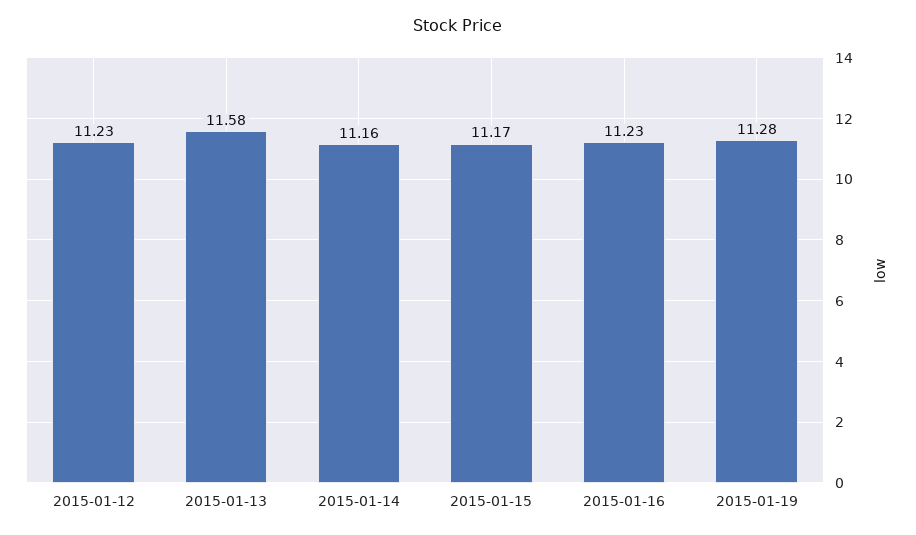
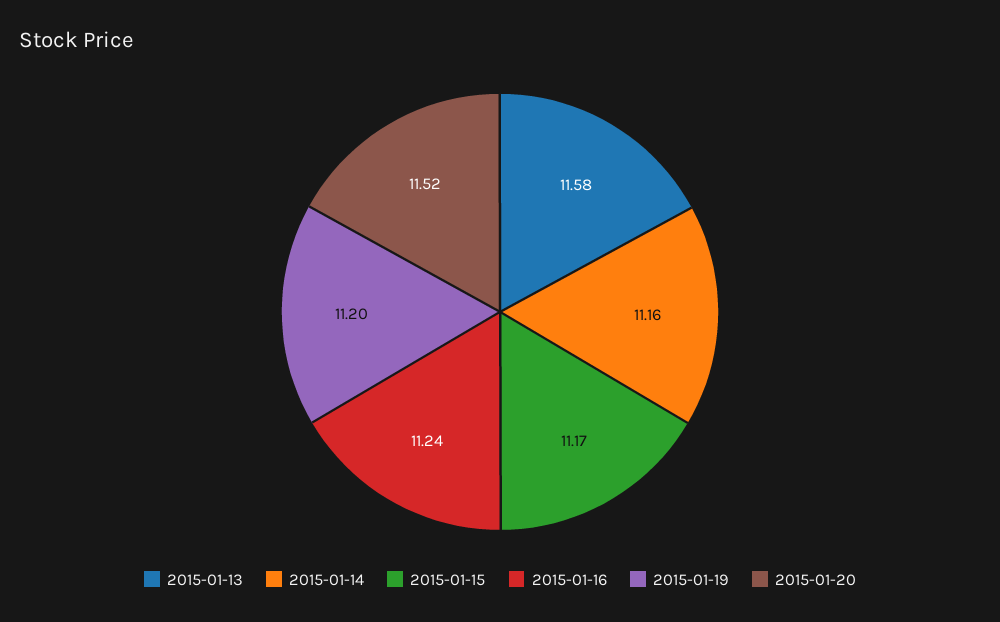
2015-01-12: 11.23 -> none
2015-01-16: 11.23 -> 11.24
2015-01-19: 11.28 -> 11.2
2015-01-20: none -> 11.52

